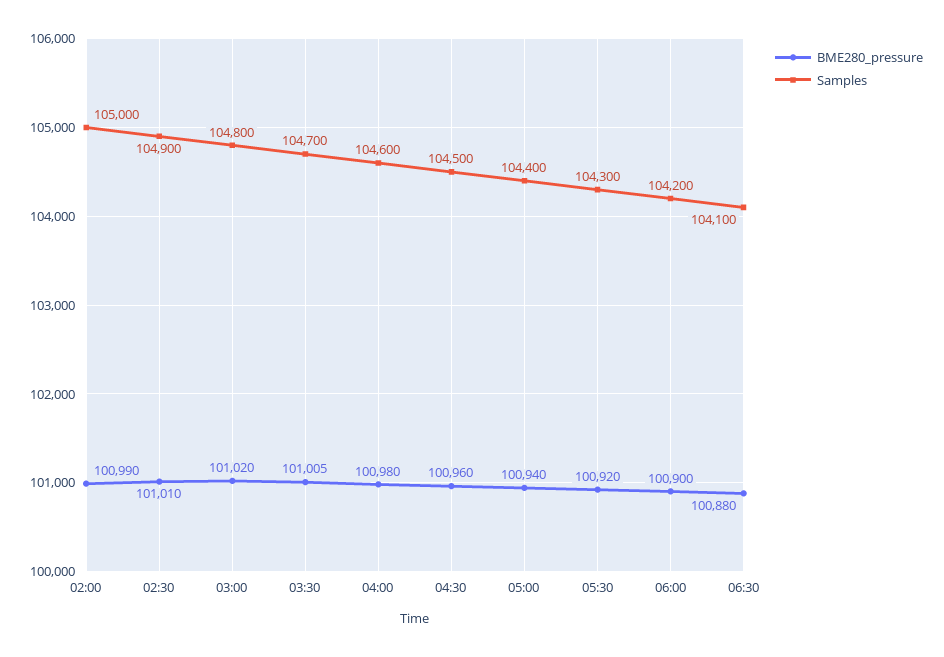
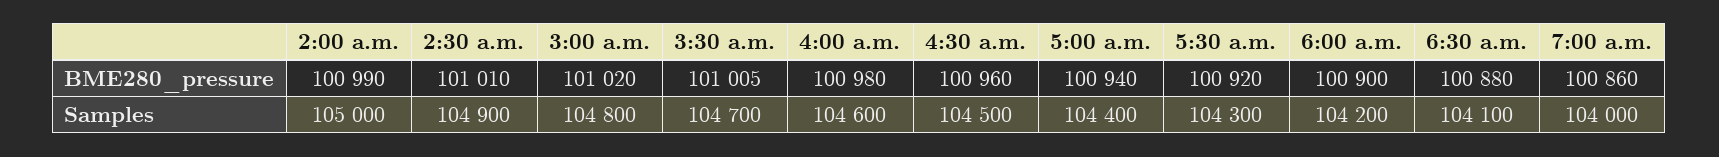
BME280_pressure, 7:00 a.m.: none -> 100860
Samples, 7:00 a.m.: none -> 104000

